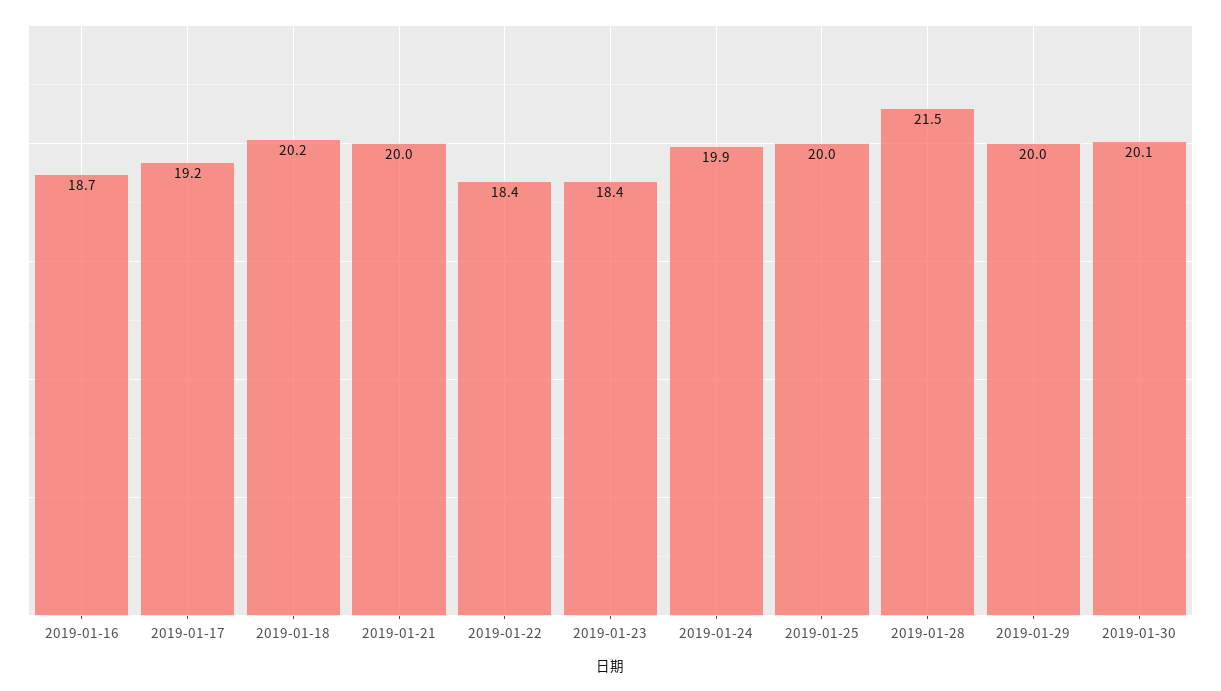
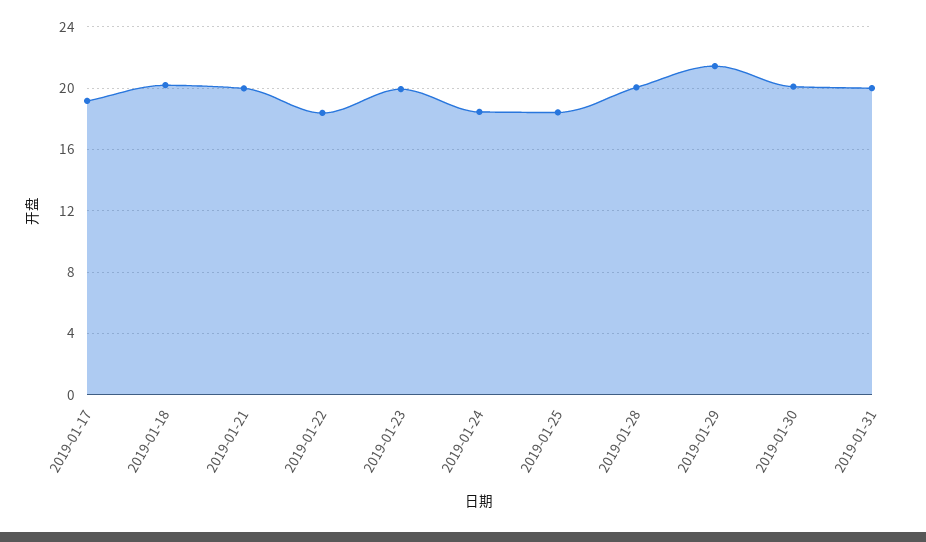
2019-01-16: 18.7 -> none
2019-01-23: 18.4 -> 20
2019-01-24: 19.9 -> 18.5
2019-01-25: 20 -> 18.5
2019-01-28: 21.5 -> 20
2019-01-29: 20 -> 21.5
2019-01-31: none -> 20

